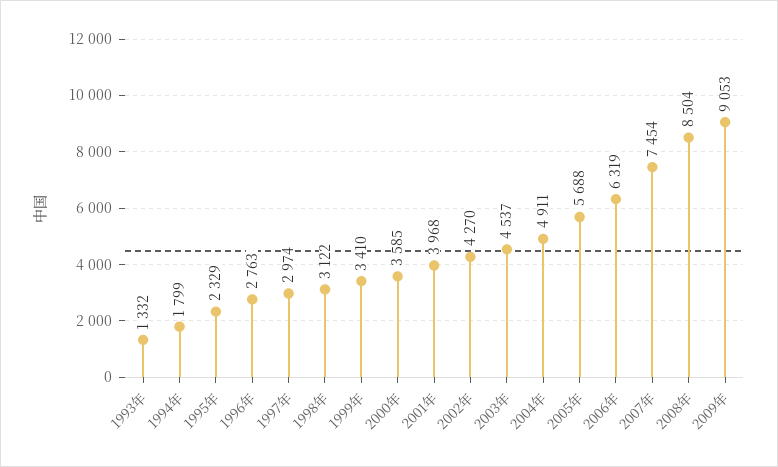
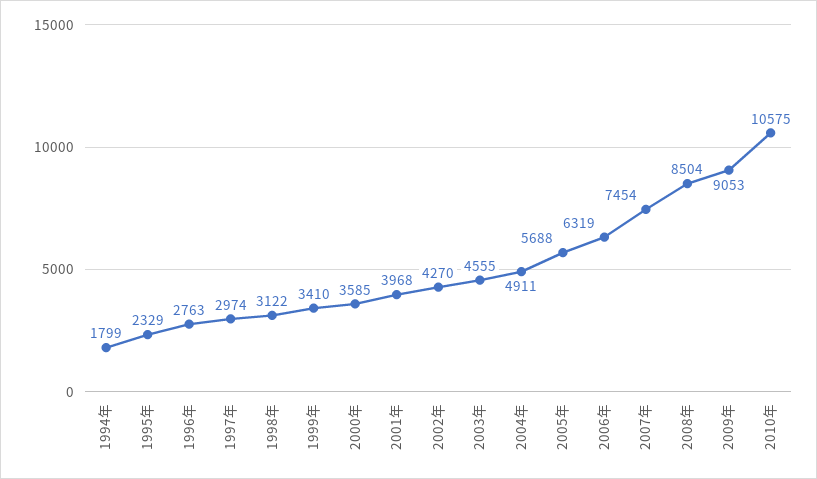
1993年: 1332 -> none
2003年: 4537 -> 4555
2010年: none -> 10575

